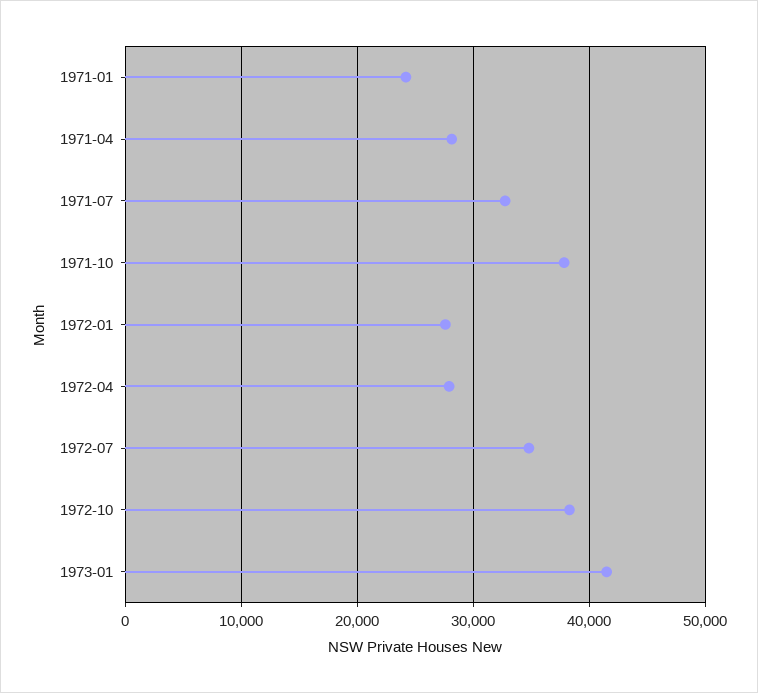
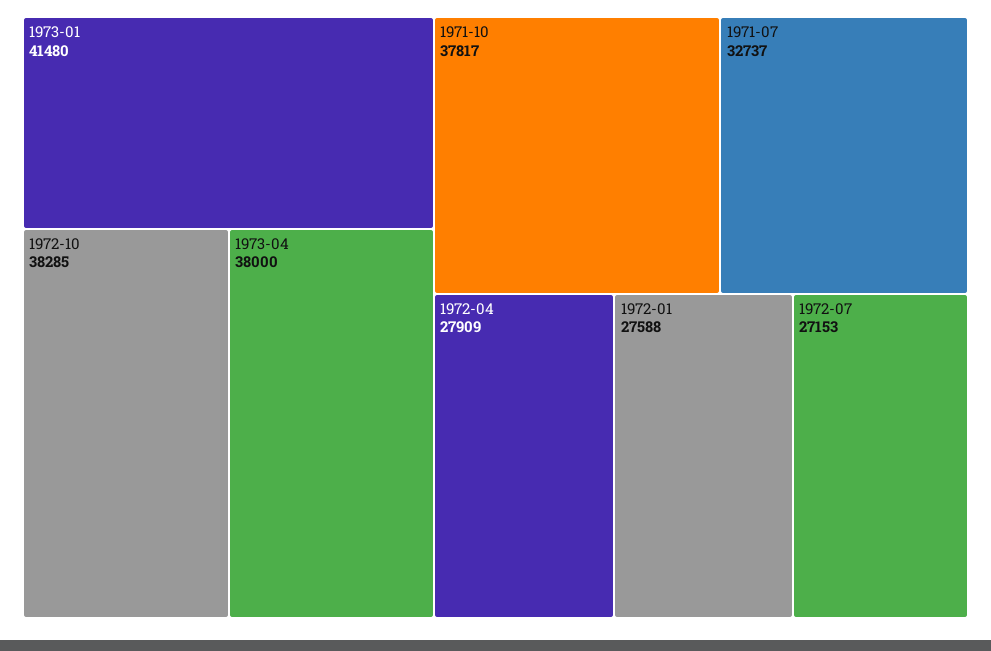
1971-01: 24000 -> none
1971-04: 28000 -> none
1972-07: 35000 -> 27153
1973-04: none -> 38000

